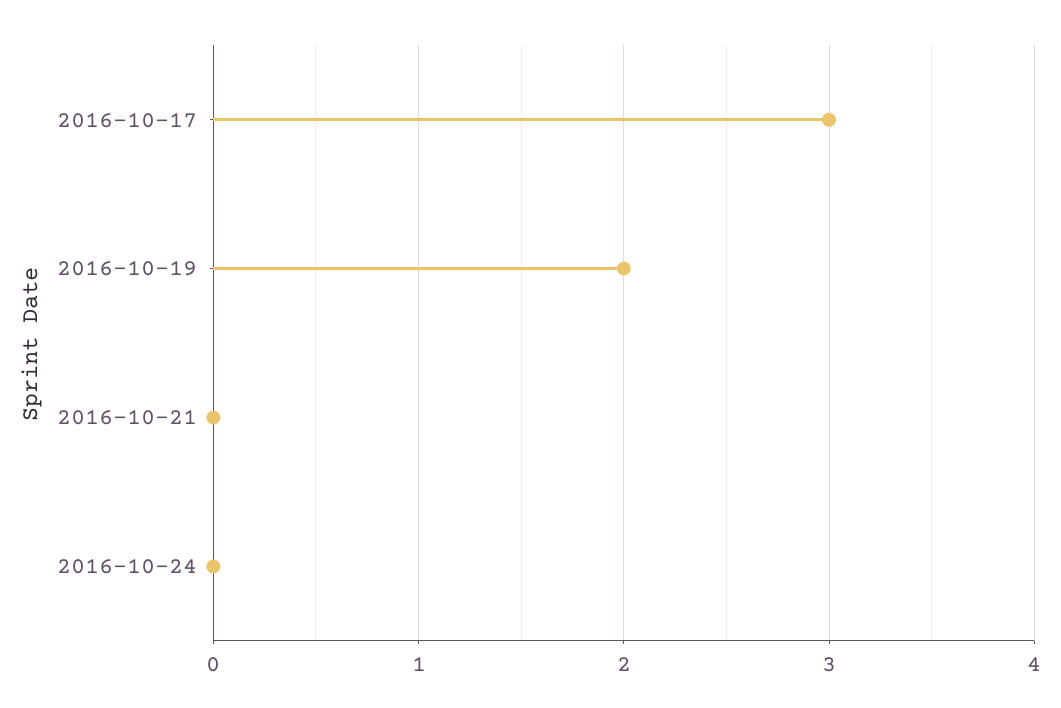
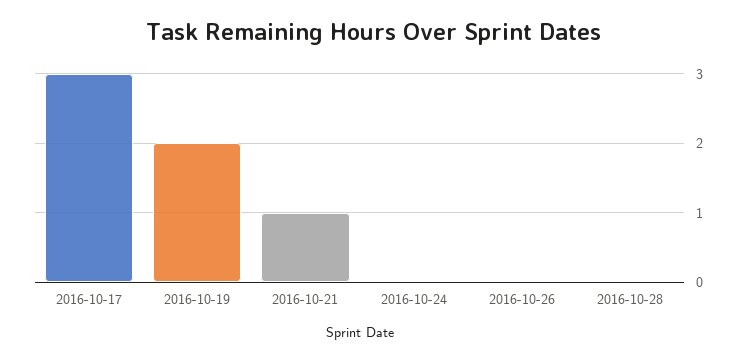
2016-10-21: 0 -> 1
2016-10-26: none -> 0
2016-10-28: none -> 0

